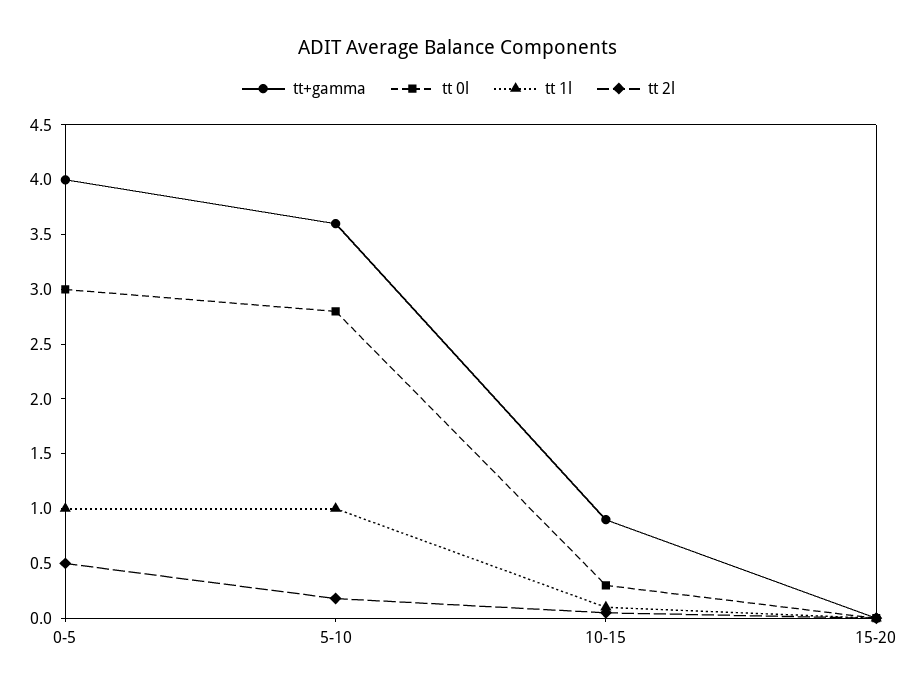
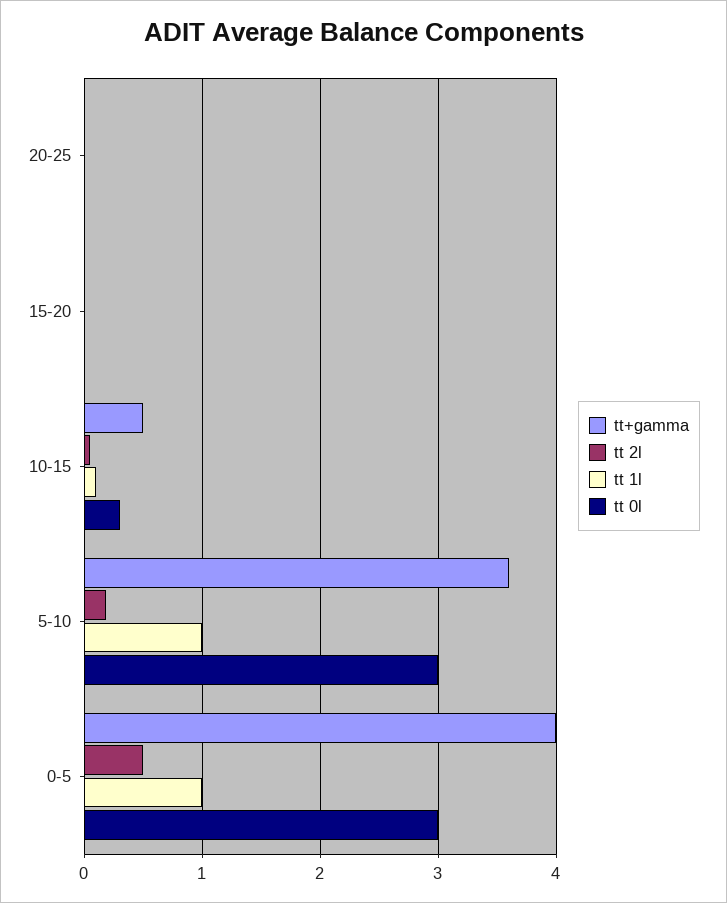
tt 0l, 5-10: 2.8 -> 3
tt+gamma, 10-15: 0.9 -> 0.5
tt+gamma, 20-25: none -> 0
tt 2l, 20-25: none -> 0
tt 1l, 20-25: none -> 0
tt 0l, 20-25: none -> 0

